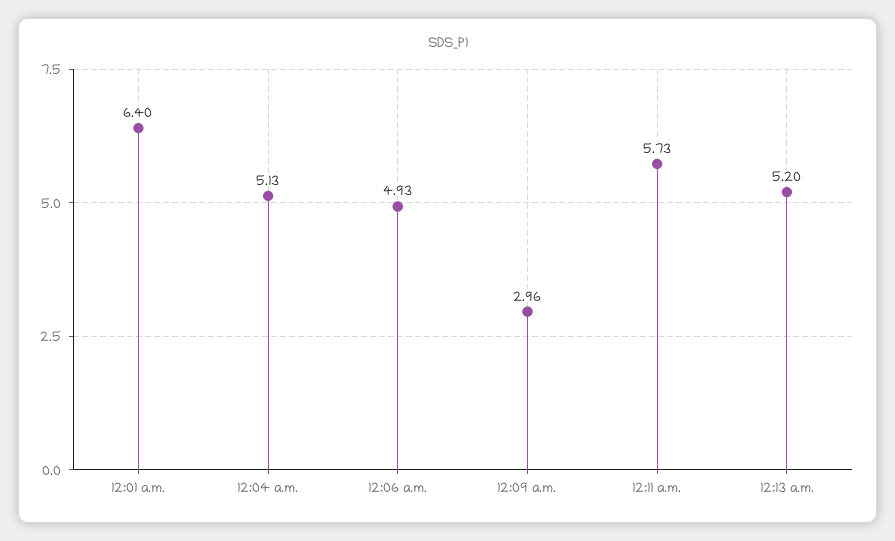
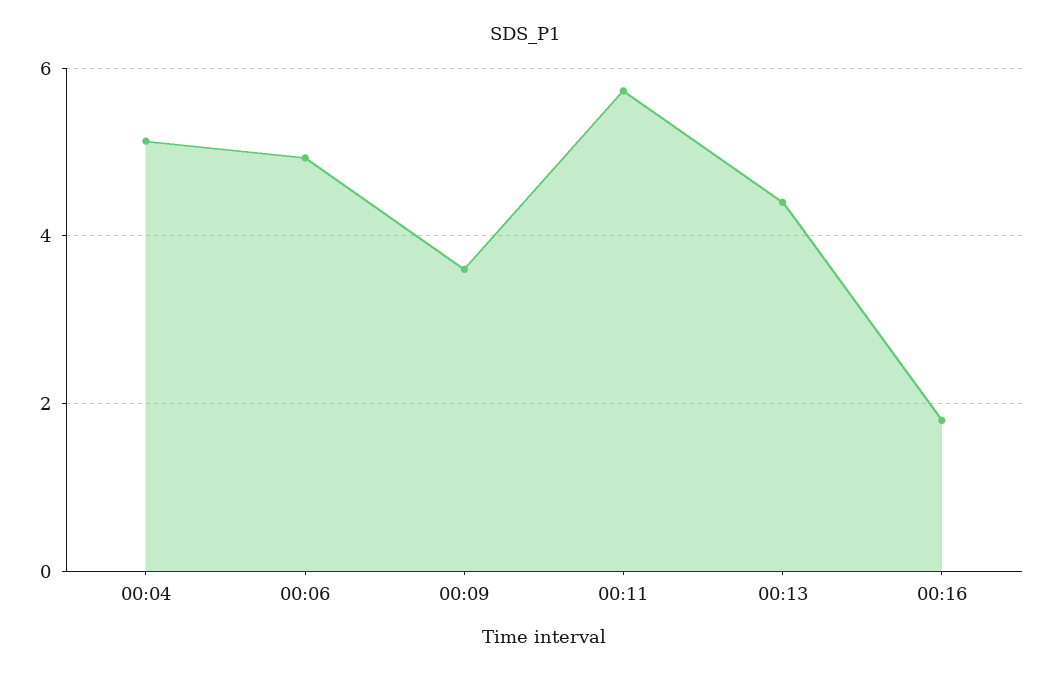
12:01 a.m.: 6.4 -> none
12:09 a.m.: 2.96 -> 3.6
12:13 a.m.: 5.2 -> 4.4
00:16: none -> 1.8

